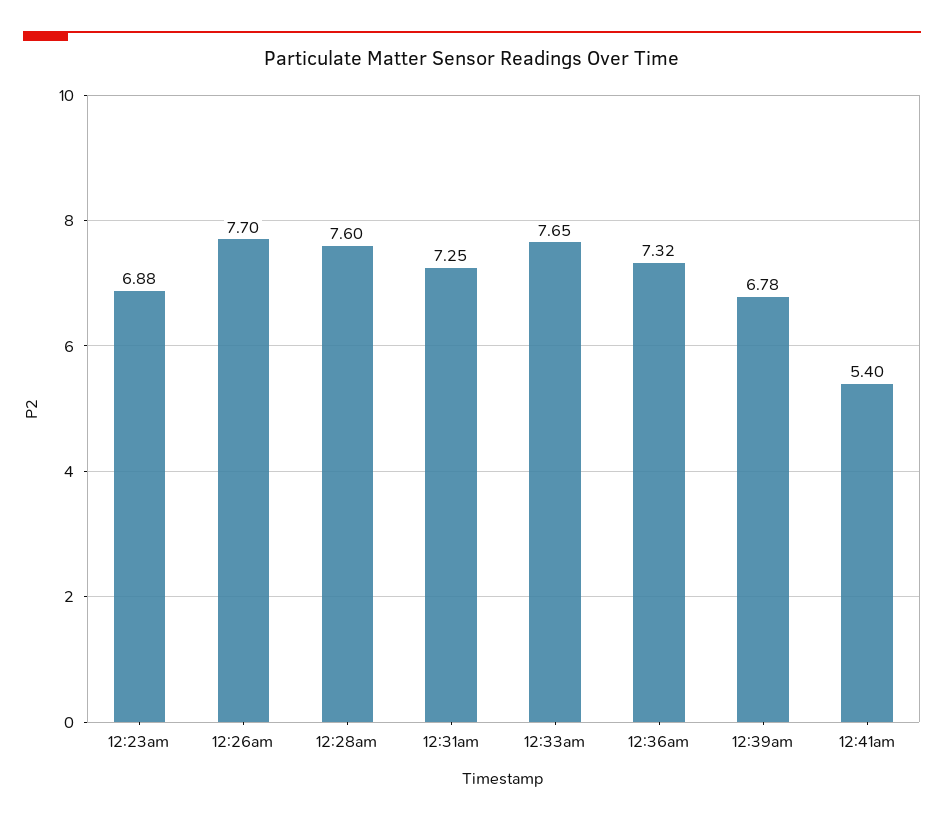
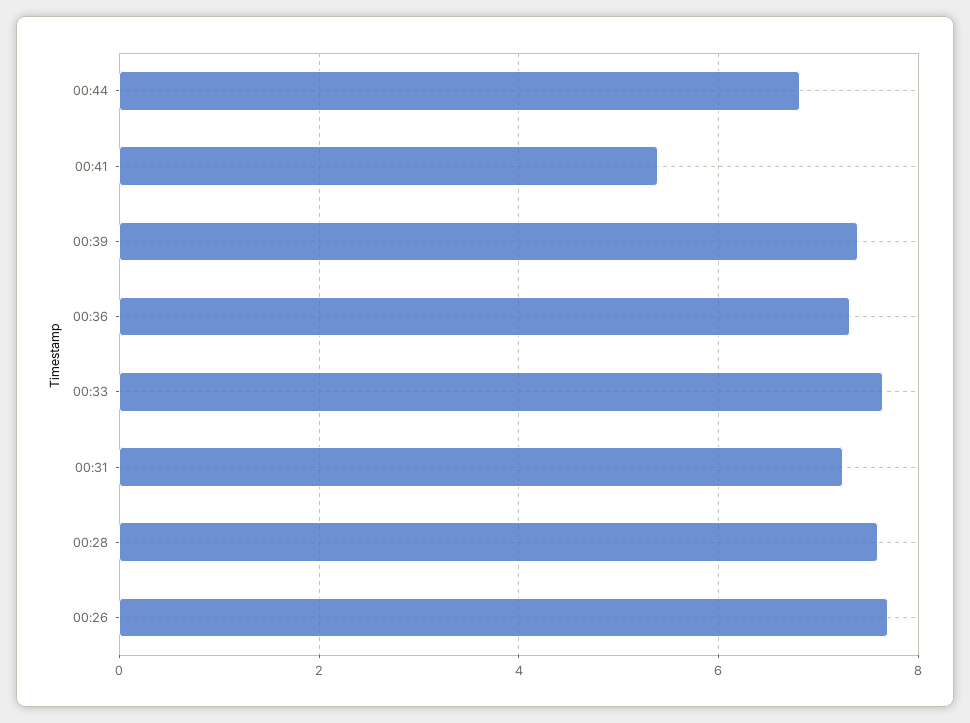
12:23am: 6.88 -> none
12:39am: 6.78 -> 7.4
00:44: none -> 6.8

